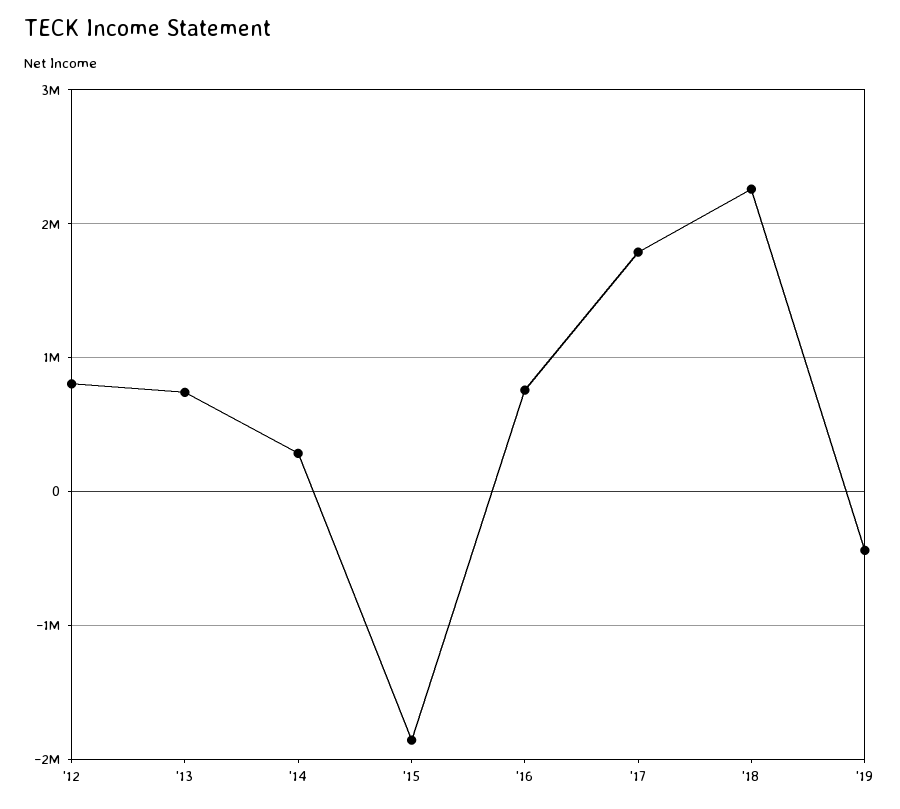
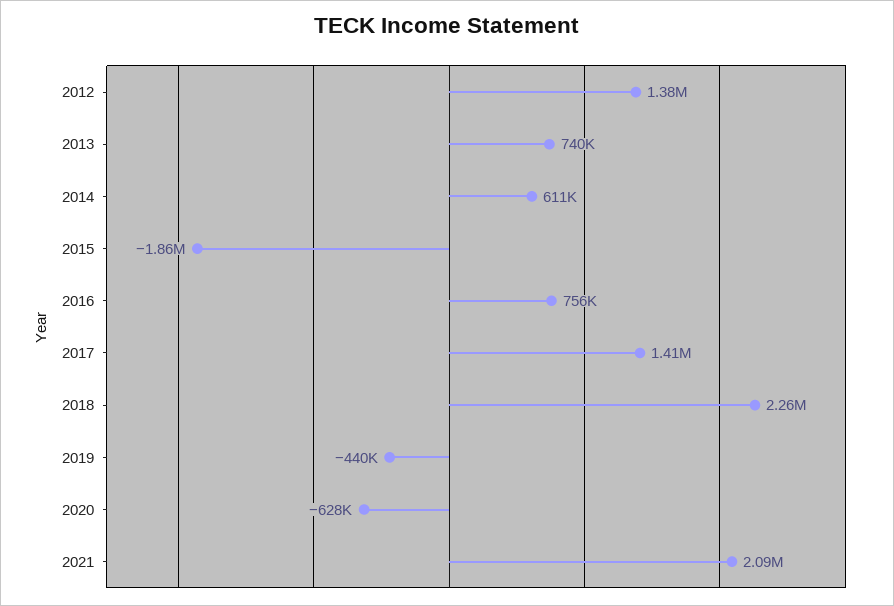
'12: 800000 -> 1380000
'14: 300000 -> 611000
'17: 1800000 -> 1410000
2020: none -> -628000
2021: none -> 2090000

